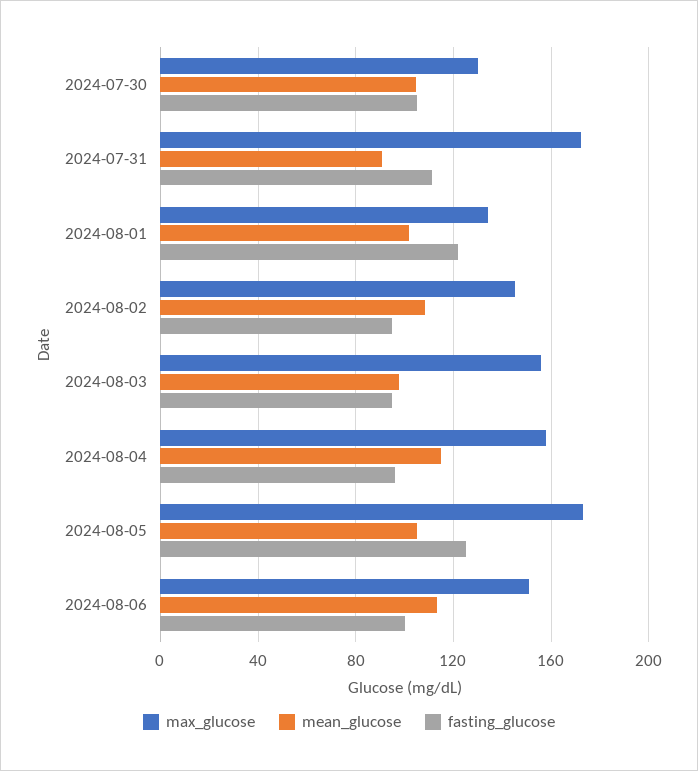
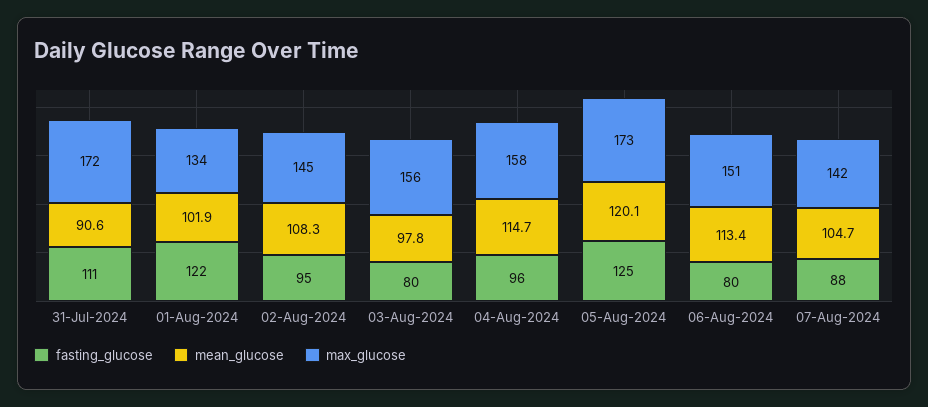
max_glucose, 2024-07-30: 130 -> none
mean_glucose, 2024-07-30: 105 -> none
fasting_glucose, 2024-07-30: 105 -> none
fasting_glucose, 2024-08-03: 95 -> 80
mean_glucose, 2024-08-05: 105 -> 120.1
fasting_glucose, 2024-08-06: 100 -> 80
fasting_glucose, 07-Aug-2024: none -> 88
mean_glucose, 07-Aug-2024: none -> 104.7
max_glucose, 07-Aug-2024: none -> 142

